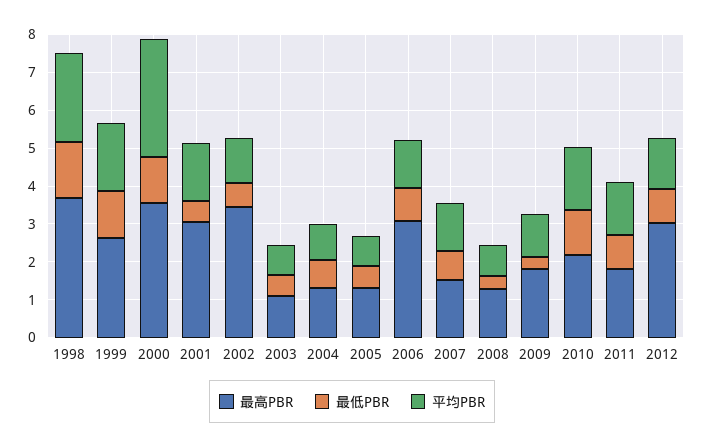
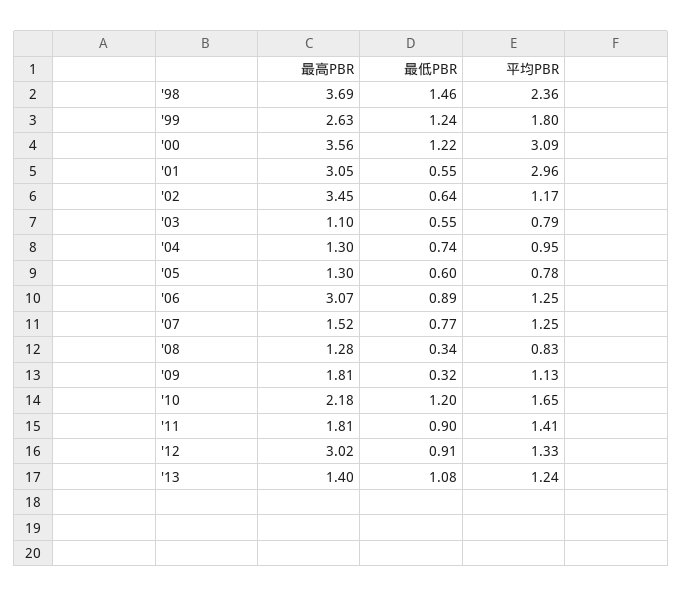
平均PBR, 2001: 1.5 -> 2.96
最高PBR, '13: none -> 1.4
最低PBR, '13: none -> 1.08
平均PBR, '13: none -> 1.24

